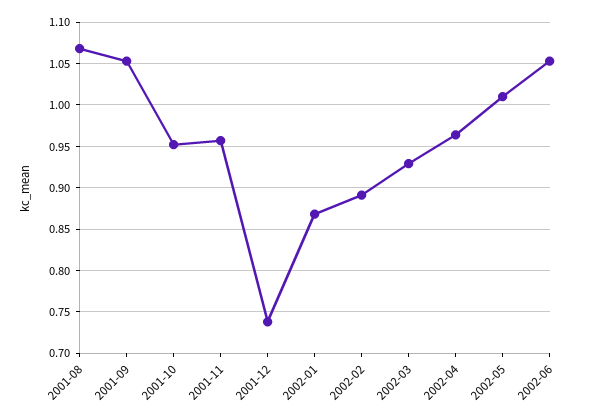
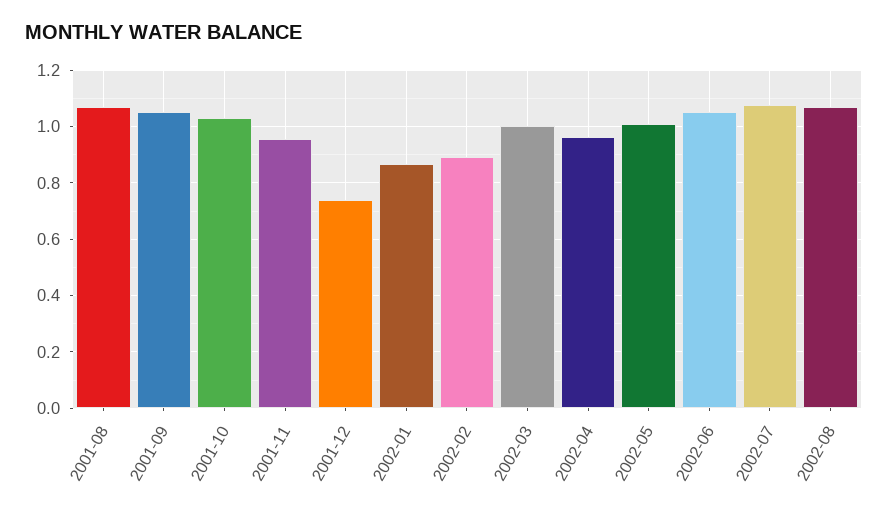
2001-10: 0.95 -> 1.025
2002-03: 0.93 -> 1
2002-07: none -> 1.075
2002-08: none -> 1.075

